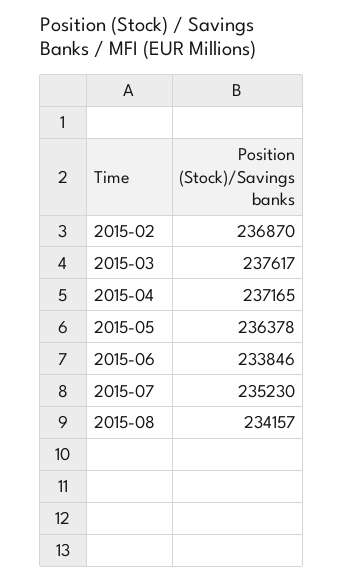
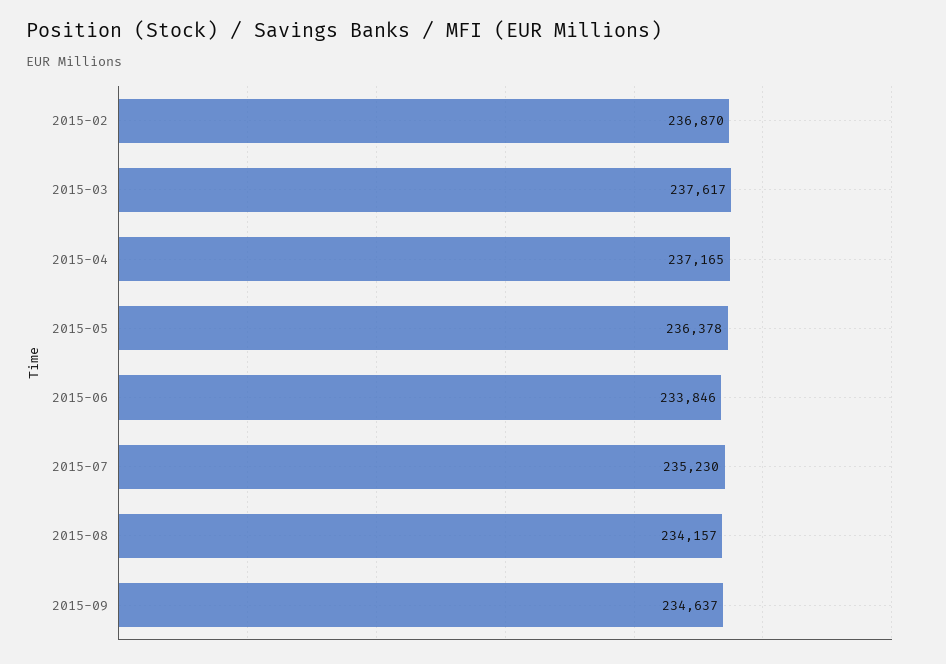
2015-09: none -> 234637

